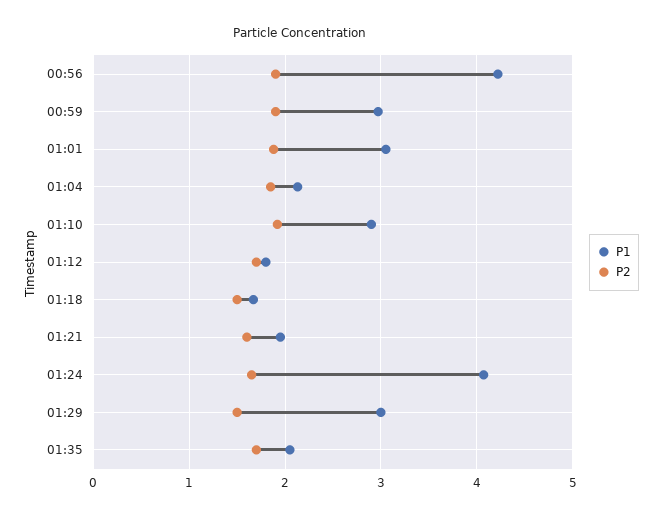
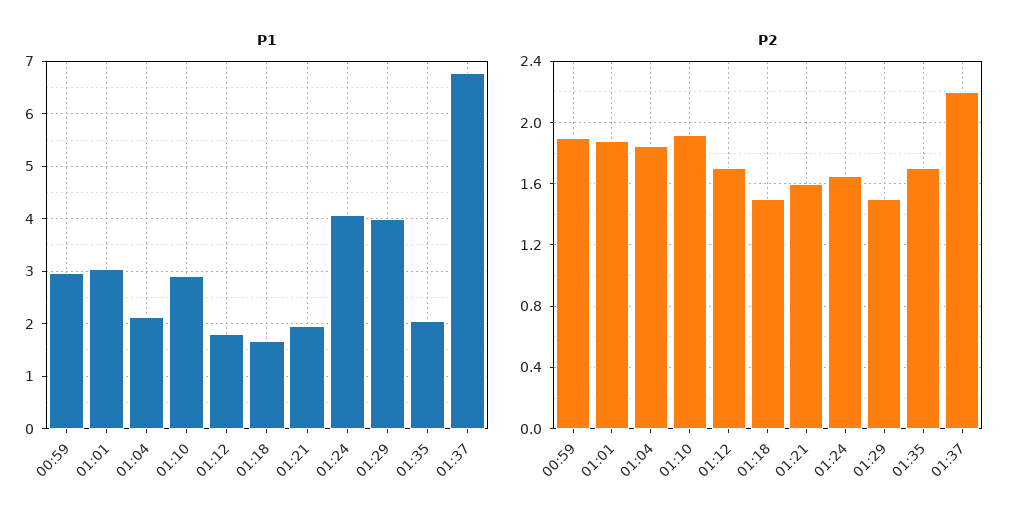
P1, 00:56: 4.2 -> none
P2, 00:56: 1.9 -> none
P1, 01:29: 3 -> 4
P1, 01:37: none -> 6.8
P2, 01:37: none -> 2.2

